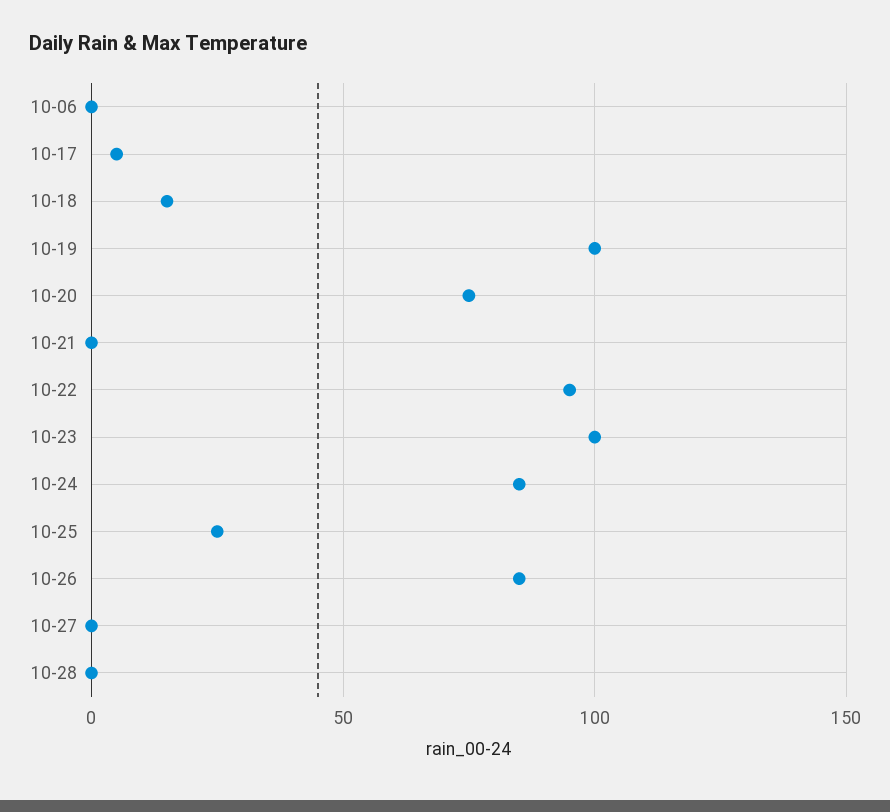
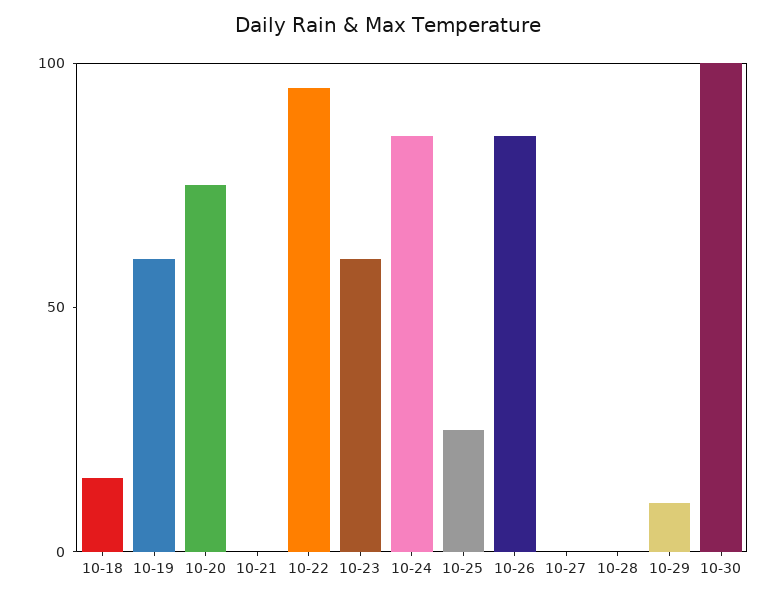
10-06: 0 -> none
10-17: 5 -> none
10-19: 100 -> 60
10-23: 100 -> 60
10-29: none -> 10
10-30: none -> 100

